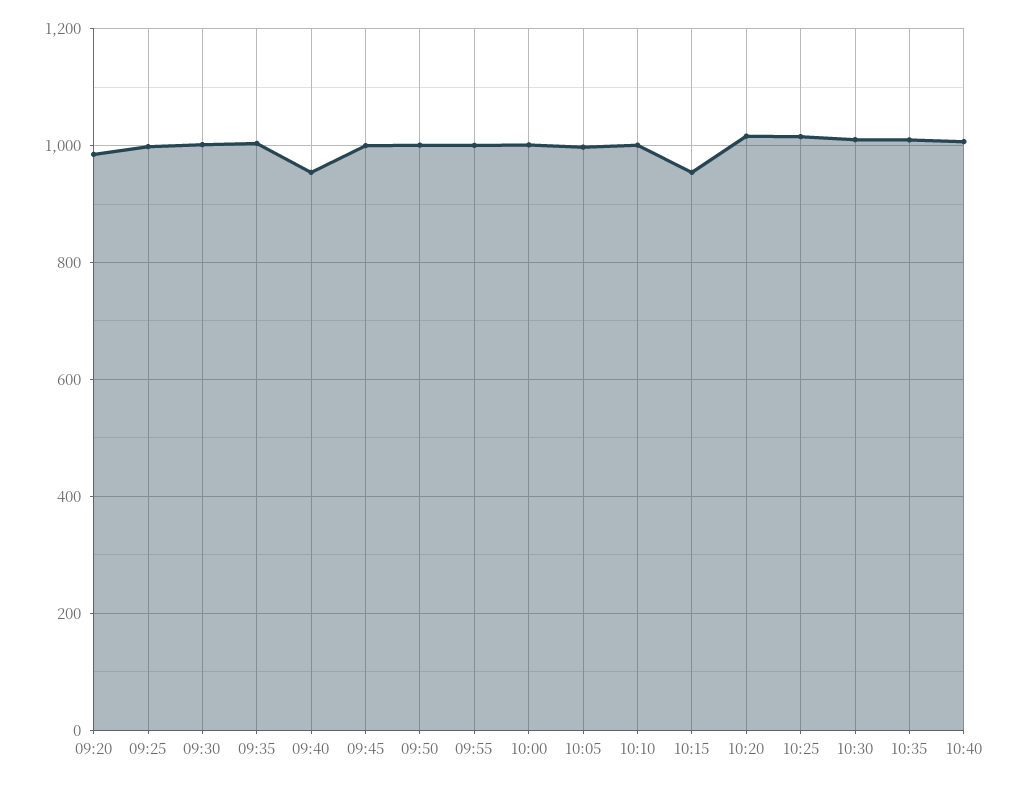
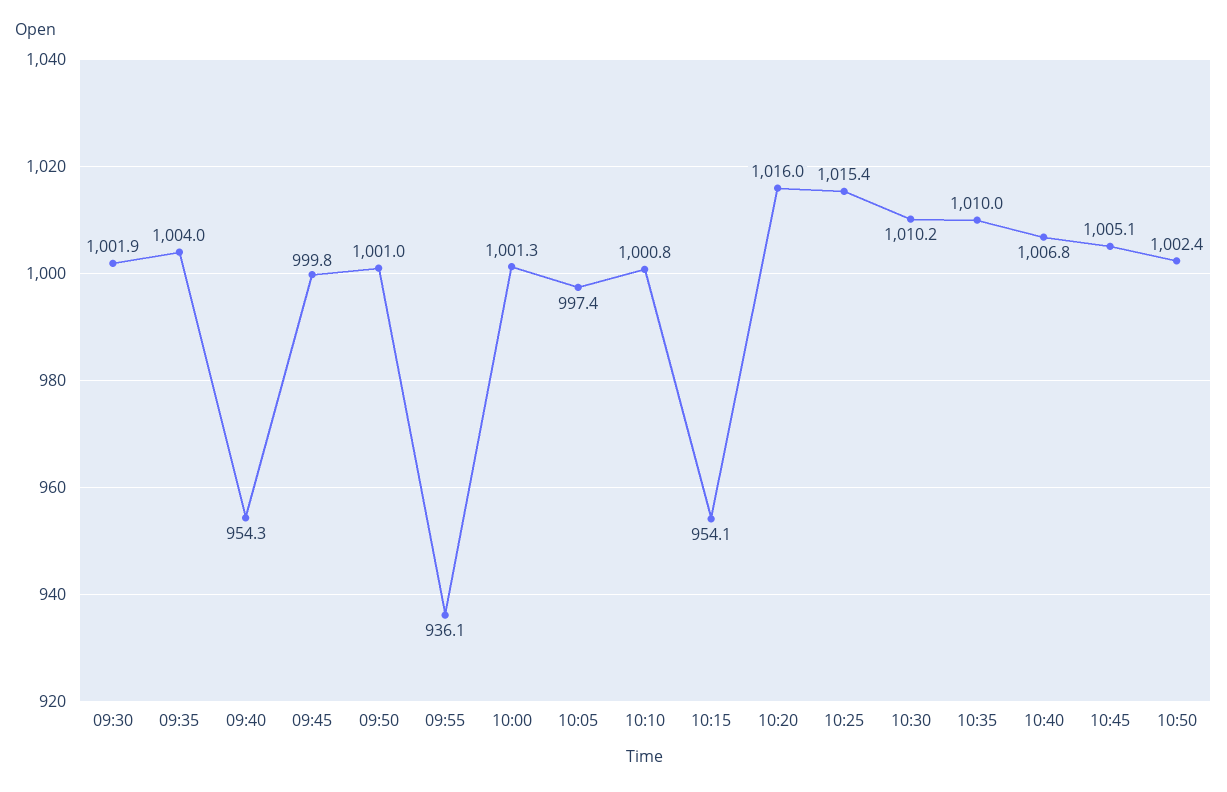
09:20: 980 -> none
09:25: 1000 -> none
09:55: 1000 -> 936.1
10:45: none -> 1005.1
10:50: none -> 1002.4

